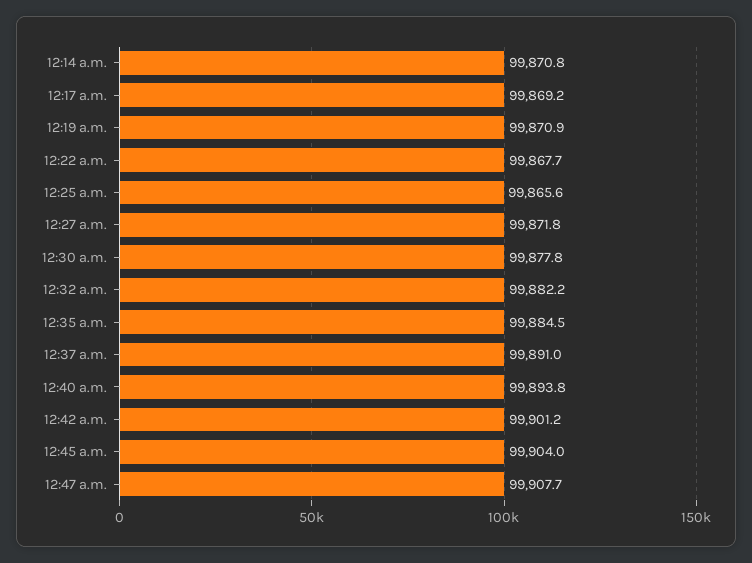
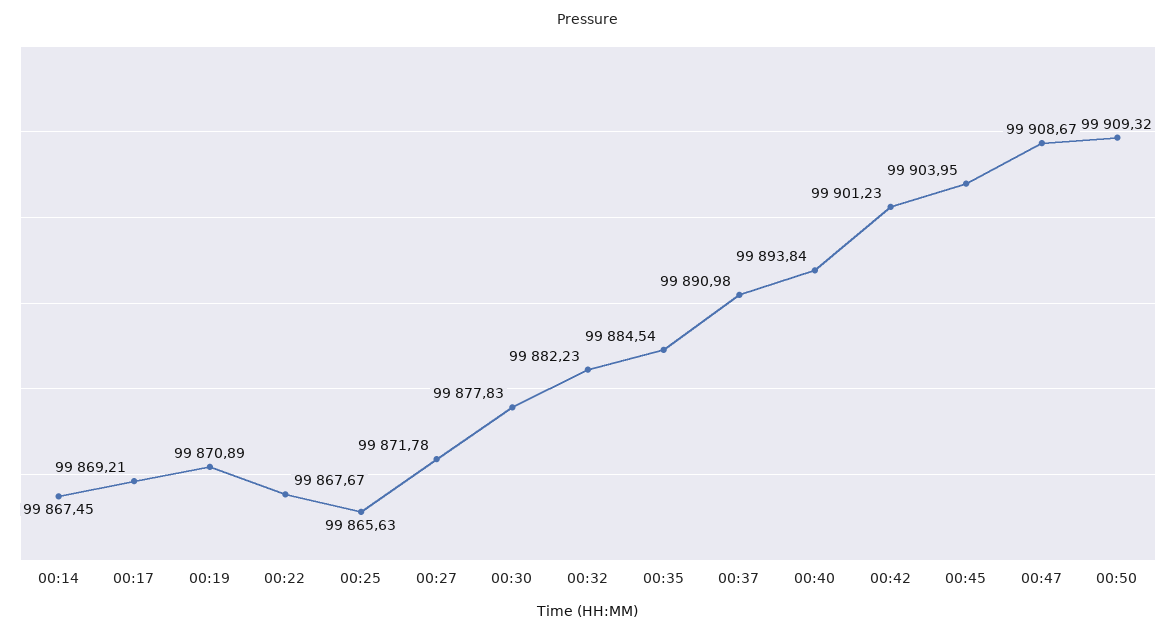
12:14 a.m.: 99870.8 -> 99867.45
12:47 a.m.: 99907.7 -> 99908.67
00:50: none -> 99909.32

